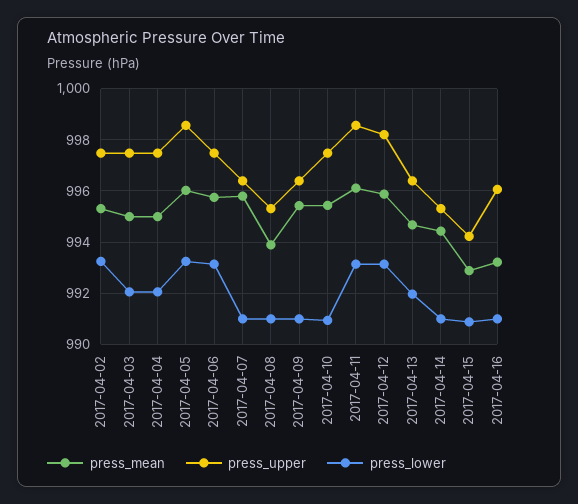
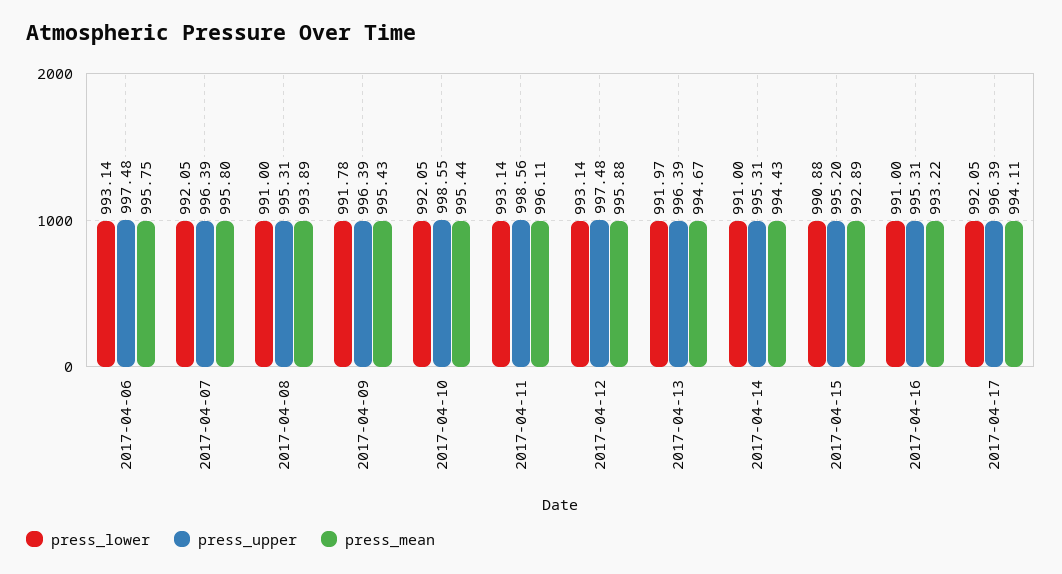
press_mean, 2017-04-02: 995.25 -> none
press_upper, 2017-04-02: 997.5 -> none
press_lower, 2017-04-02: 993.25 -> none
press_mean, 2017-04-03: 995 -> none
press_upper, 2017-04-03: 997.5 -> none
press_lower, 2017-04-03: 992 -> none
press_mean, 2017-04-04: 995 -> none
press_upper, 2017-04-04: 997.5 -> none
press_lower, 2017-04-04: 992 -> none
press_mean, 2017-04-05: 996 -> none
press_upper, 2017-04-05: 998.5 -> none
press_lower, 2017-04-05: 993.25 -> none
press_lower, 2017-04-07: 991 -> 992.05
press_lower, 2017-04-09: 991 -> 991.78
press_upper, 2017-04-10: 997.5 -> 998.55
press_lower, 2017-04-10: 991 -> 992.05
press_upper, 2017-04-12: 998.25 -> 997.48
press_upper, 2017-04-15: 994.25 -> 995.2
press_upper, 2017-04-16: 996 -> 995.31
press_lower, 2017-04-17: none -> 992.05
press_upper, 2017-04-17: none -> 996.39
press_mean, 2017-04-17: none -> 994.11

